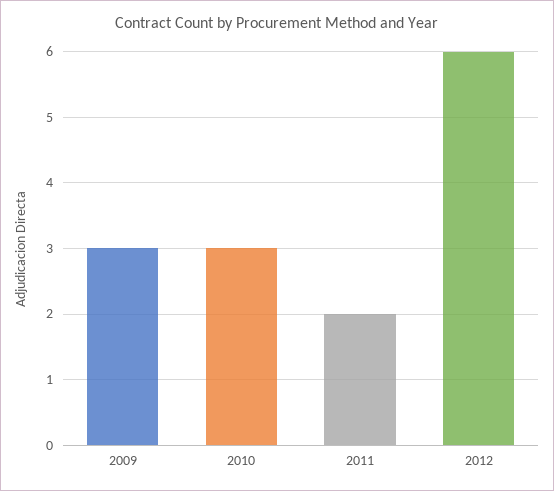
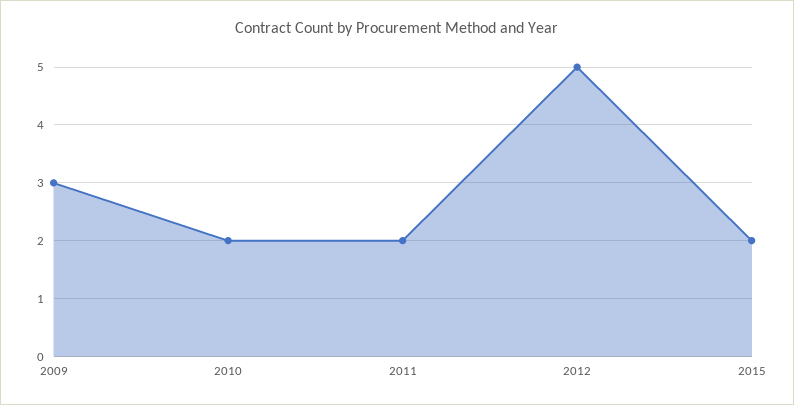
2010: 3 -> 2
2012: 6 -> 5
2015: none -> 2

